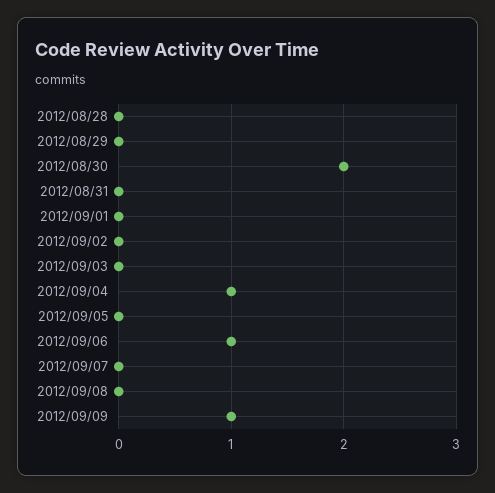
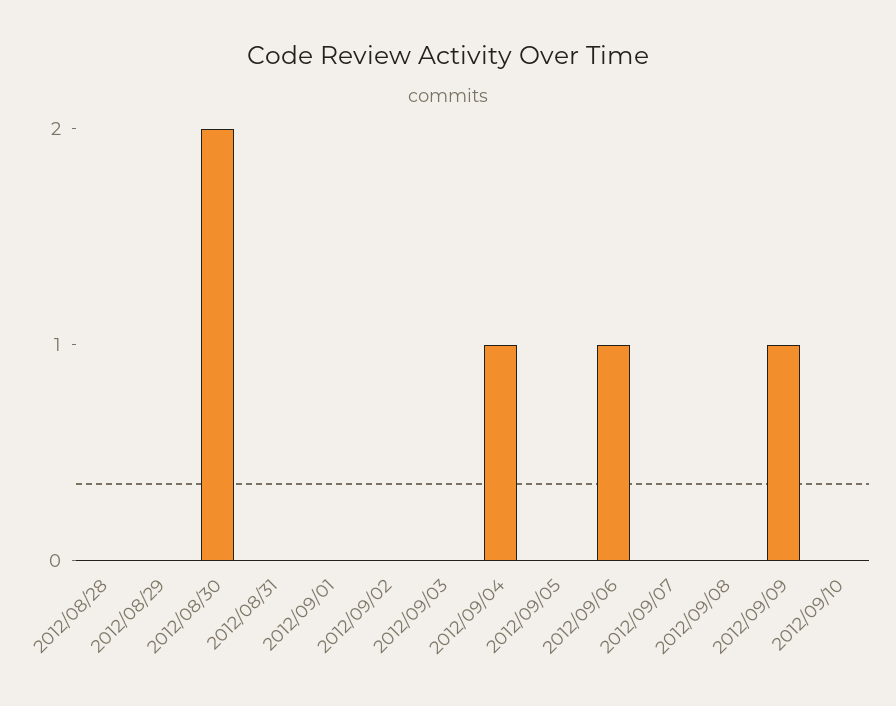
2012/09/10: none -> 0

